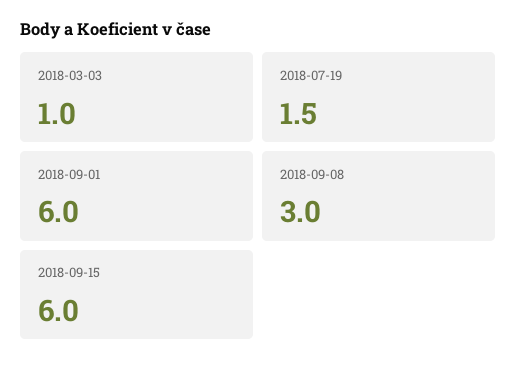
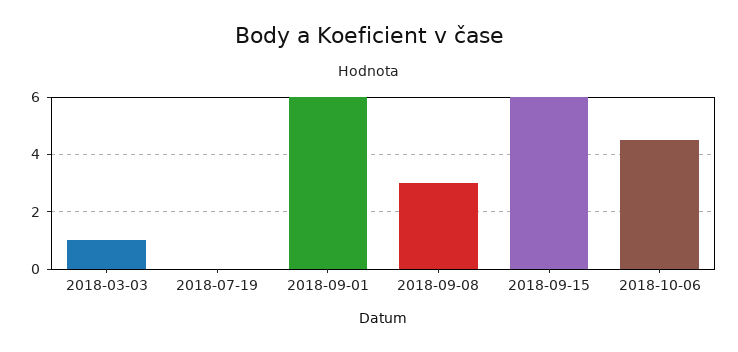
2018-07-19: 1.5 -> 0
2018-10-06: none -> 4.5

